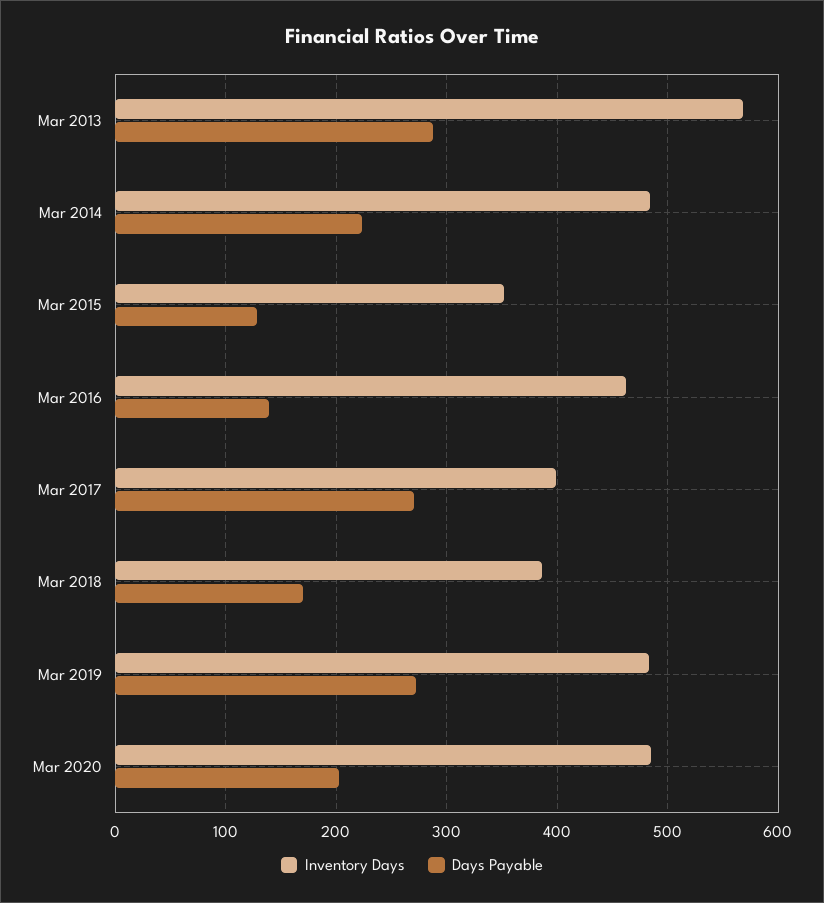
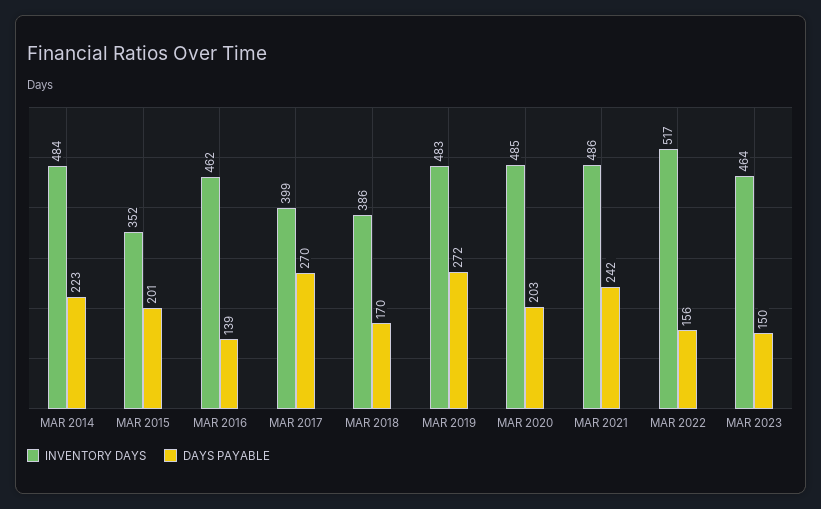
Inventory Days, Mar 2013: 570 -> none
Days Payable, Mar 2013: 290 -> none
Days Payable, Mar 2015: 130 -> 201
Inventory Days, MAR 2021: none -> 486
Days Payable, MAR 2021: none -> 242
Inventory Days, MAR 2022: none -> 517
Days Payable, MAR 2022: none -> 156
Inventory Days, MAR 2023: none -> 464
Days Payable, MAR 2023: none -> 150

